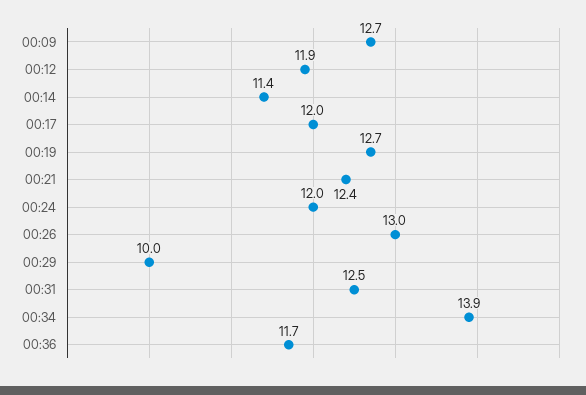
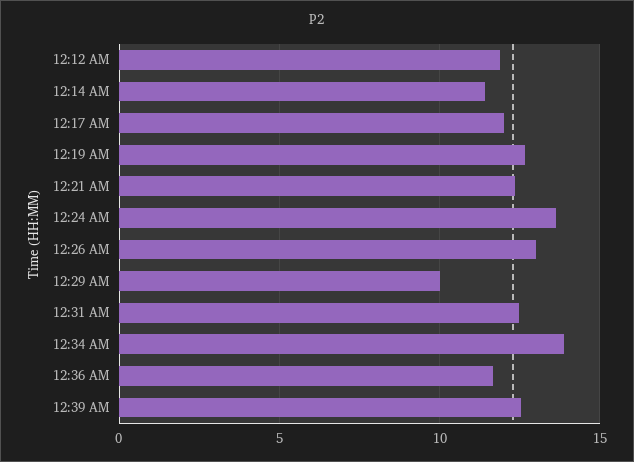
00:09: 12.7 -> none
00:24: 12 -> 13.5
12:39 AM: none -> 12.5

